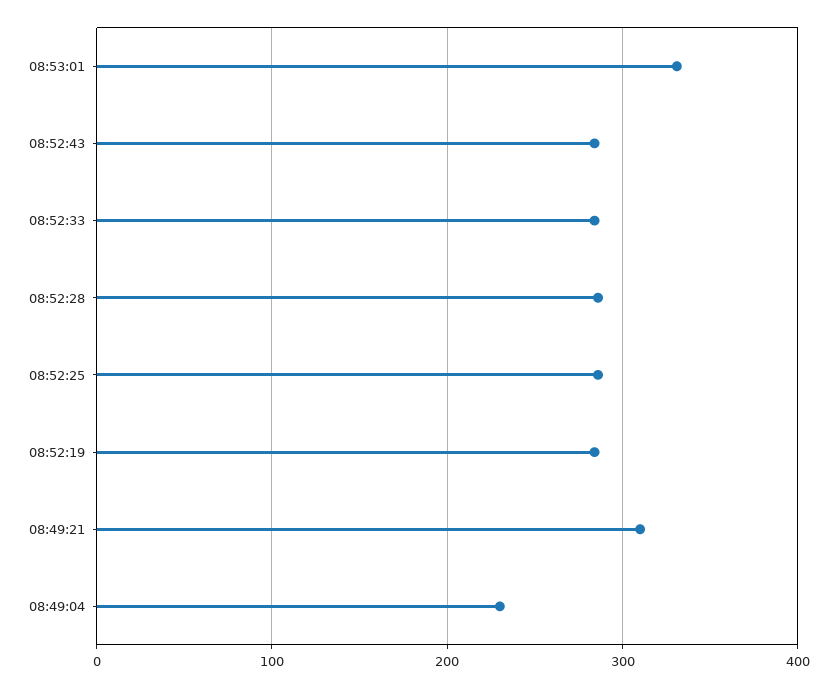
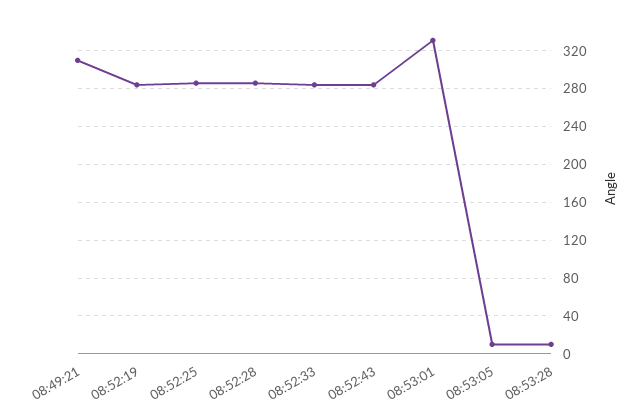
08:49:04: 230 -> none
08:53:05: none -> 10
08:53:28: none -> 10

